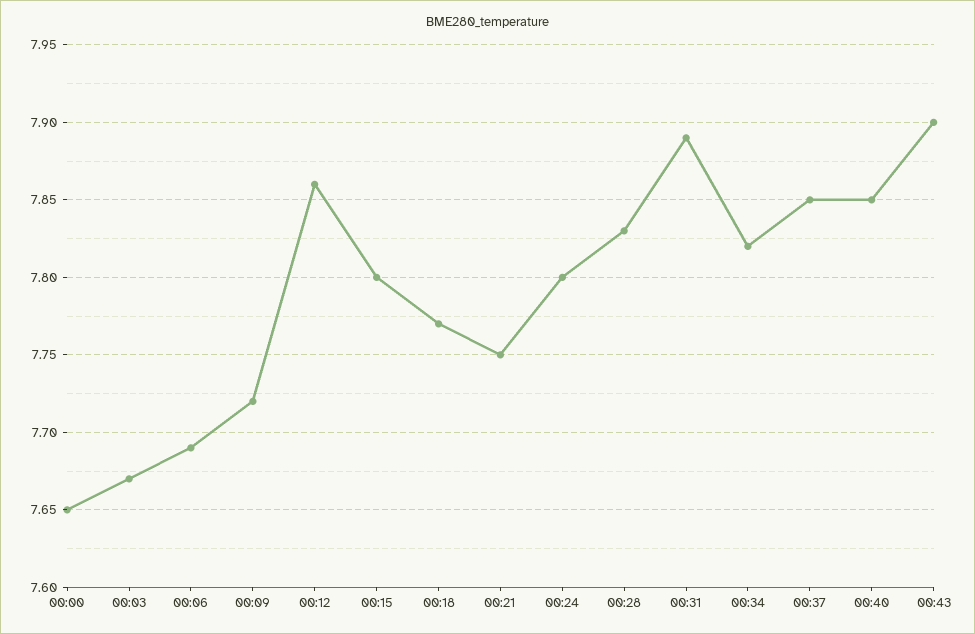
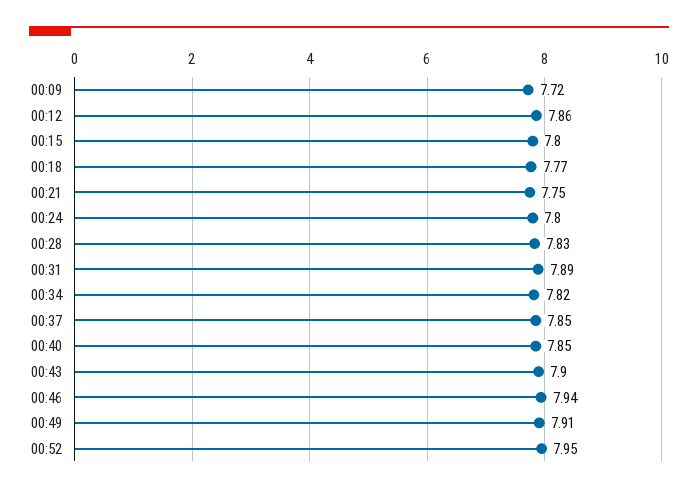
00:00: 7.65 -> none
00:03: 7.67 -> none
00:06: 7.69 -> none
00:46: none -> 7.94
00:49: none -> 7.91
00:52: none -> 7.95

